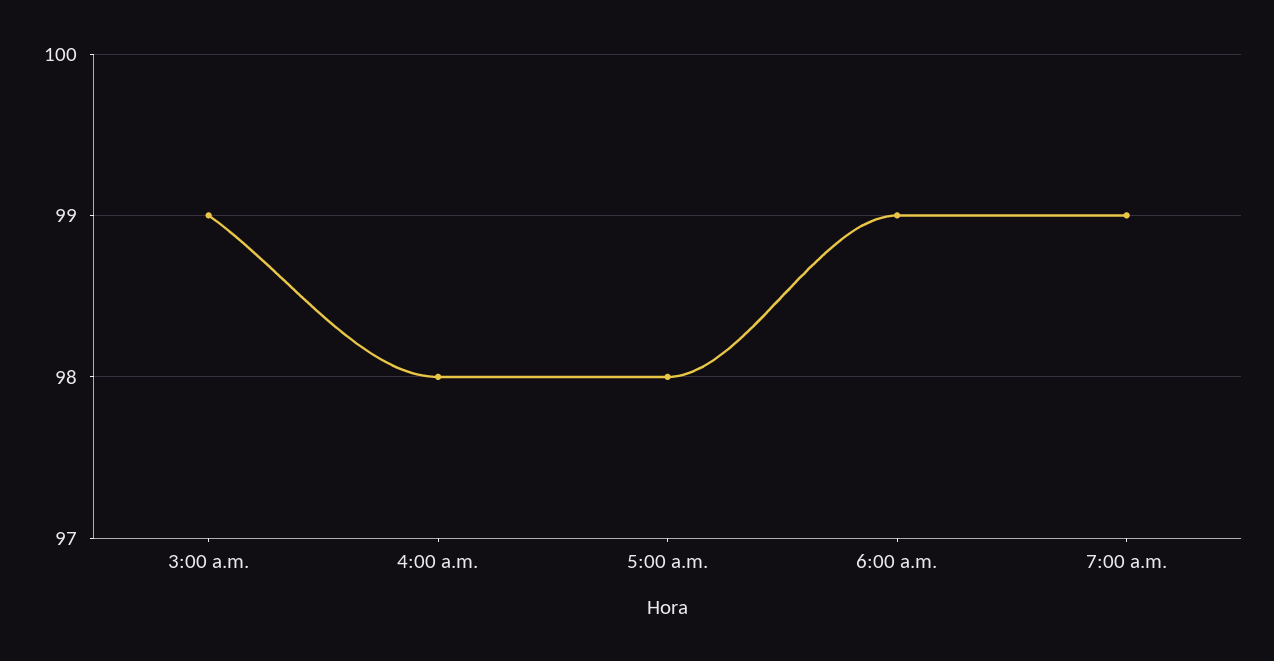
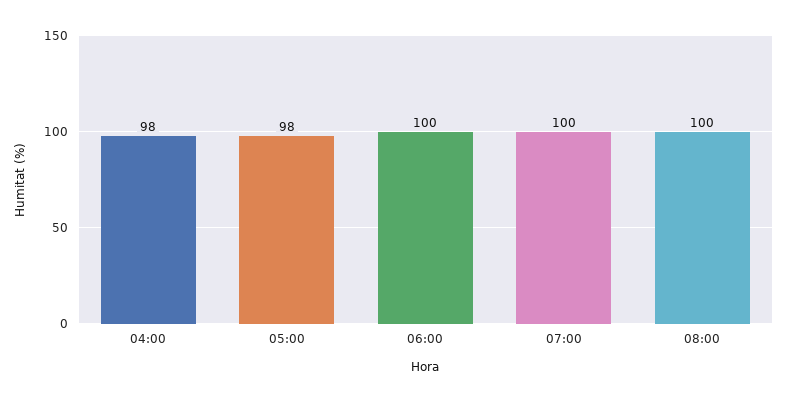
3:00 a.m.: 99 -> none
6:00 a.m.: 99 -> 100
7:00 a.m.: 99 -> 100
08:00: none -> 100

